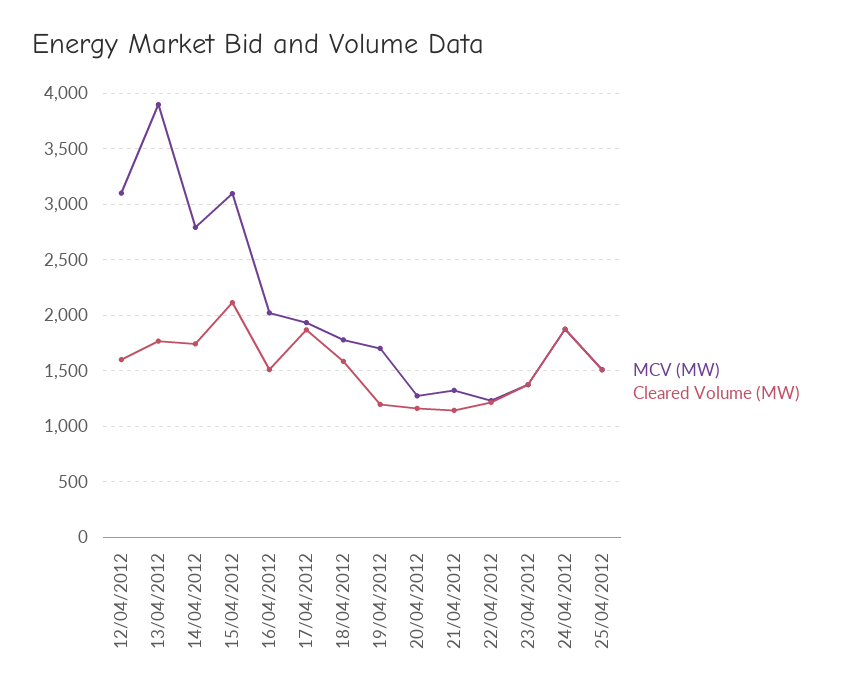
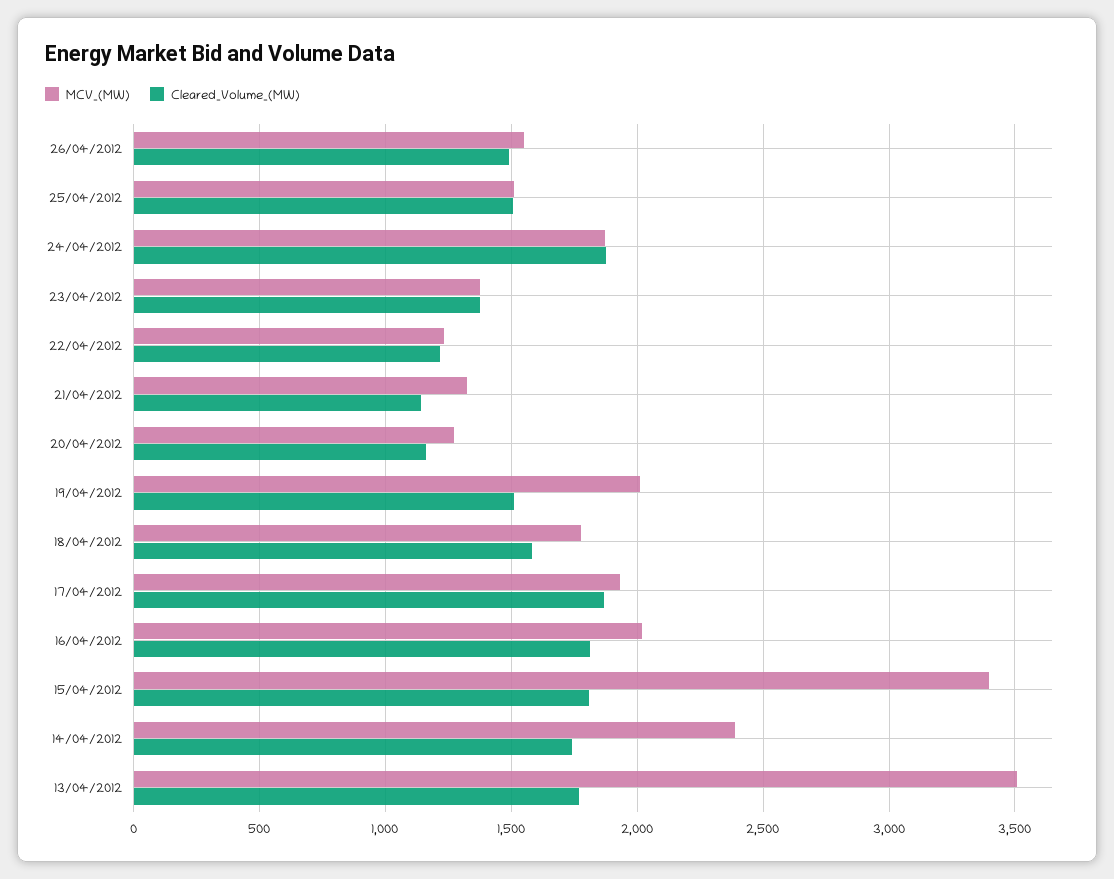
MCV (MW), 12/04/2012: 3100 -> none
Cleared Volume (MW), 12/04/2012: 1600 -> none
MCV (MW), 13/04/2012: 3900 -> 3500
MCV (MW), 14/04/2012: 2800 -> 2400
MCV (MW), 15/04/2012: 3100 -> 3400
Cleared Volume (MW), 15/04/2012: 2100 -> 1800
Cleared Volume (MW), 16/04/2012: 1500 -> 1800
MCV (MW), 19/04/2012: 1700 -> 2000
Cleared Volume (MW), 19/04/2012: 1200 -> 1500
MCV (MW), 26/04/2012: none -> 1550
Cleared Volume (MW), 26/04/2012: none -> 1500

